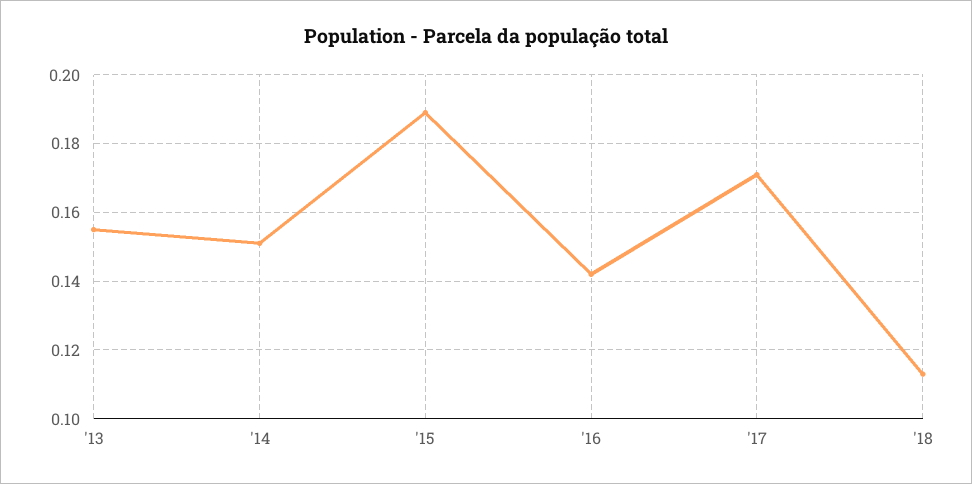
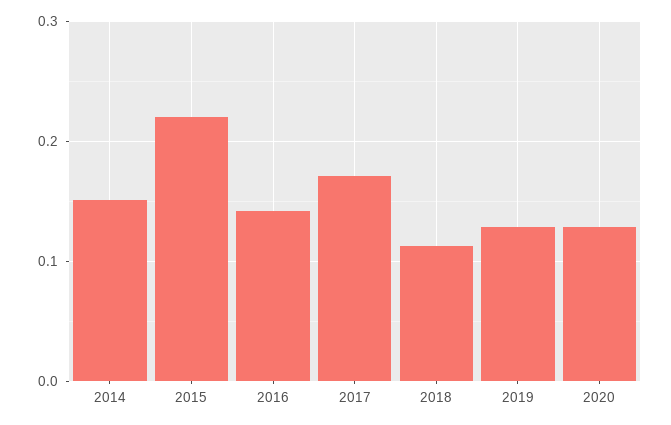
'13: 0.155 -> none
'15: 0.19 -> 0.22
2019: none -> 0.13
2020: none -> 0.13

